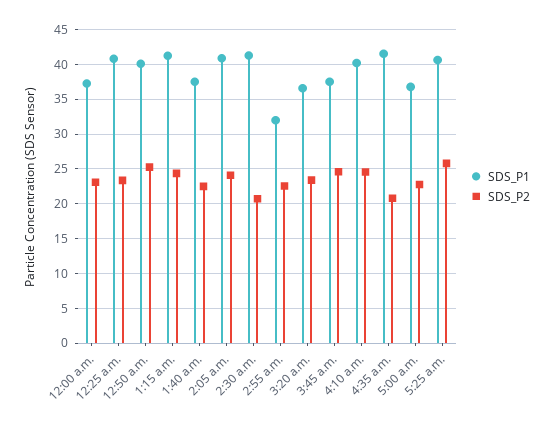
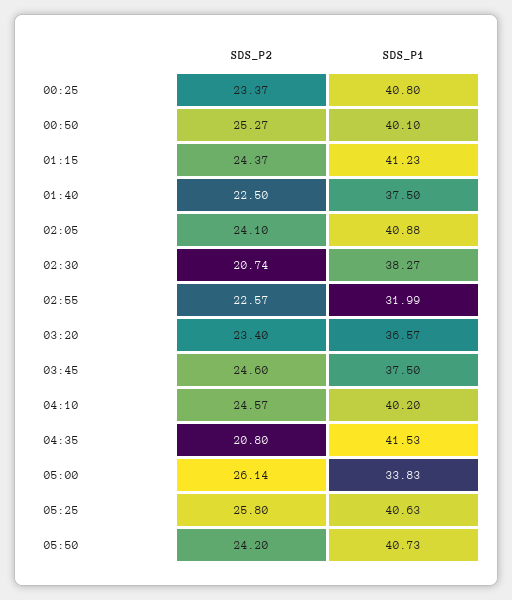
SDS_P1, 12:00 a.m.: 37 -> none
SDS_P2, 12:00 a.m.: 23 -> none
SDS_P1, 2:30 a.m.: 41 -> 38.27
SDS_P1, 5:00 a.m.: 37 -> 33.83
SDS_P2, 5:00 a.m.: 23 -> 26.14
SDS_P2, 05:50: none -> 24.2
SDS_P1, 05:50: none -> 40.73

